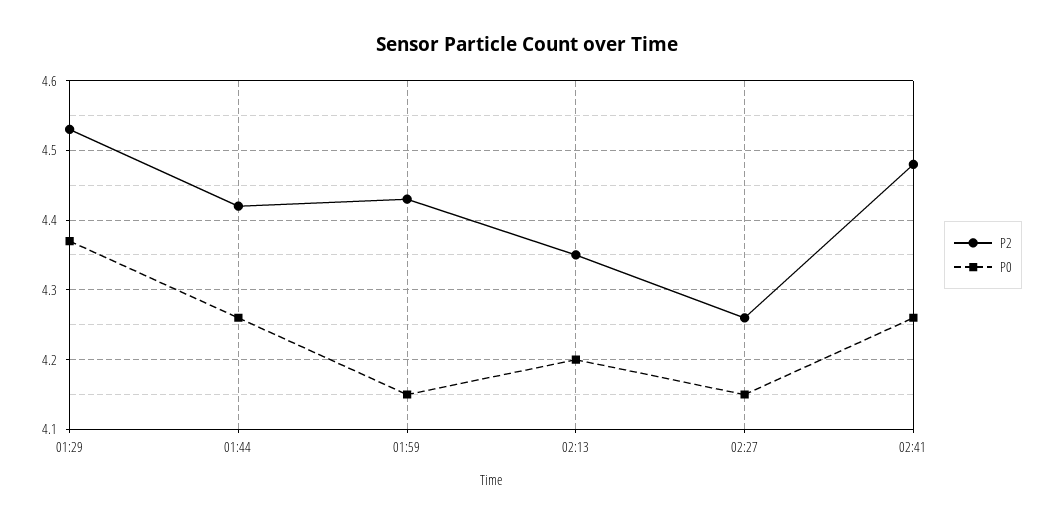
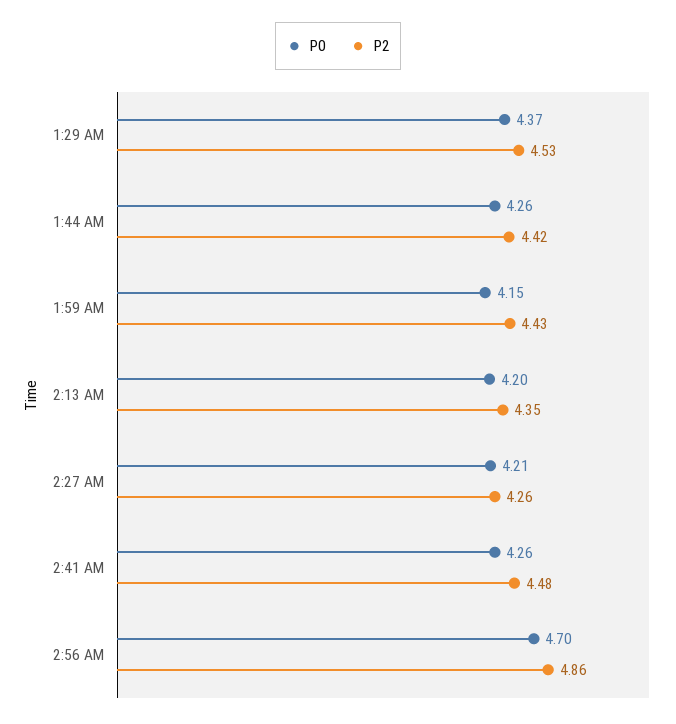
P0, 02:27: 4.15 -> 4.21
P0, 2:56 AM: none -> 4.7
P2, 2:56 AM: none -> 4.86

